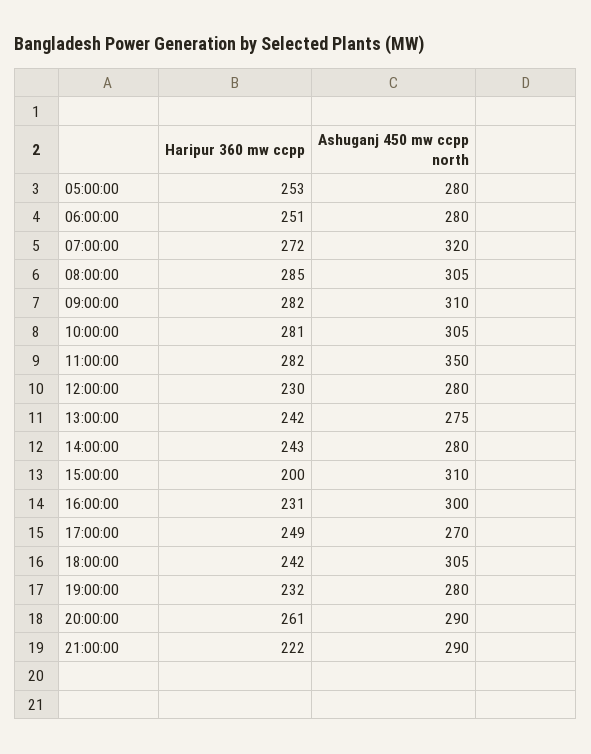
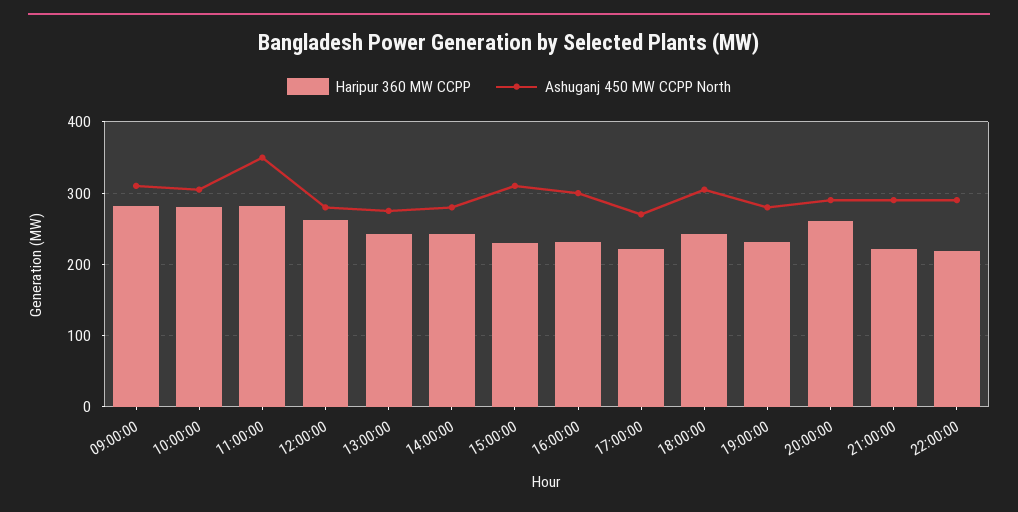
Haripur 360 mw ccpp, 05:00:00: 253 -> none
Ashuganj 450 mw ccpp north, 05:00:00: 280 -> none
Haripur 360 mw ccpp, 06:00:00: 251 -> none
Ashuganj 450 mw ccpp north, 06:00:00: 280 -> none
Haripur 360 mw ccpp, 07:00:00: 272 -> none
Ashuganj 450 mw ccpp north, 07:00:00: 320 -> none
Haripur 360 mw ccpp, 08:00:00: 285 -> none
Ashuganj 450 mw ccpp north, 08:00:00: 305 -> none
Haripur 360 mw ccpp, 12:00:00: 230 -> 260
Haripur 360 mw ccpp, 15:00:00: 200 -> 230
Haripur 360 mw ccpp, 17:00:00: 249 -> 220
Haripur 360 mw ccpp, 22:00:00: none -> 220
Ashuganj 450 mw ccpp north, 22:00:00: none -> 290

